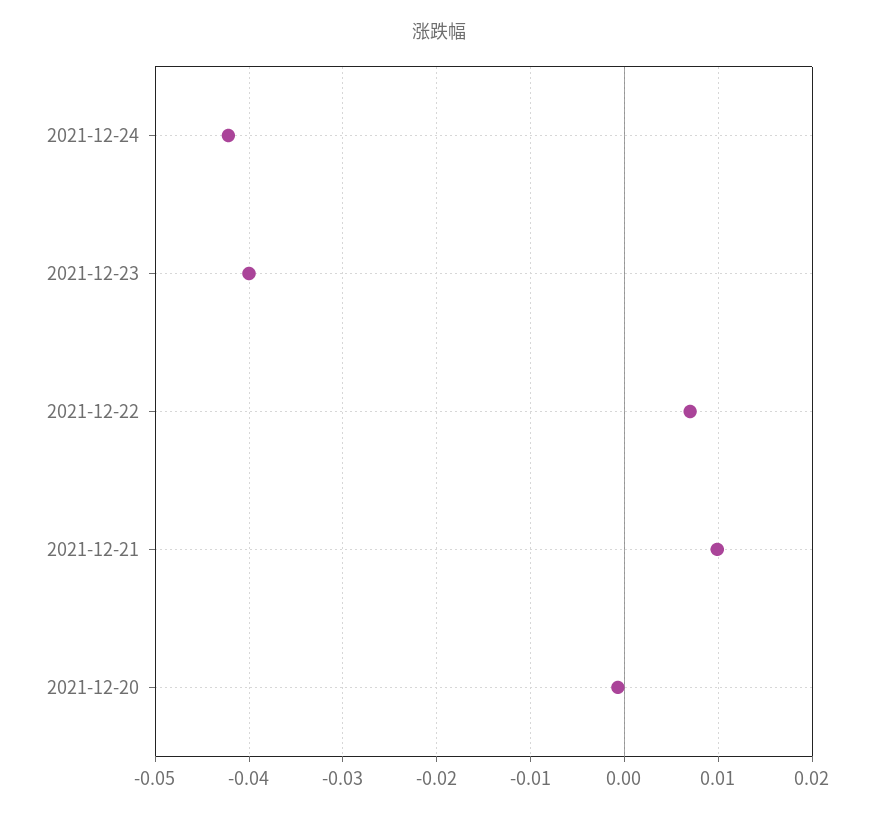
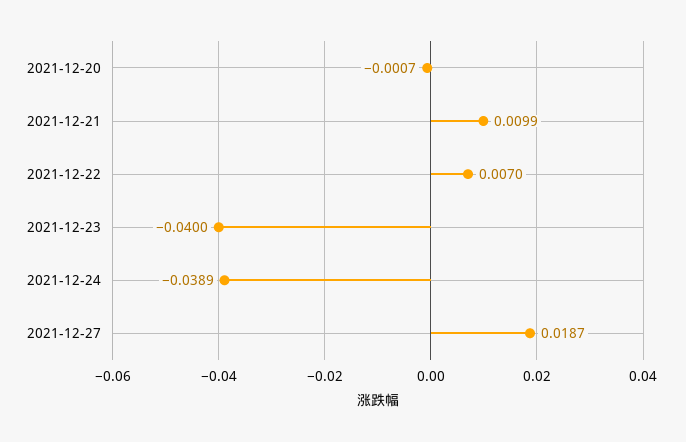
2021-12-24: -0.042 -> -0.0389
2021-12-27: none -> 0.0187

